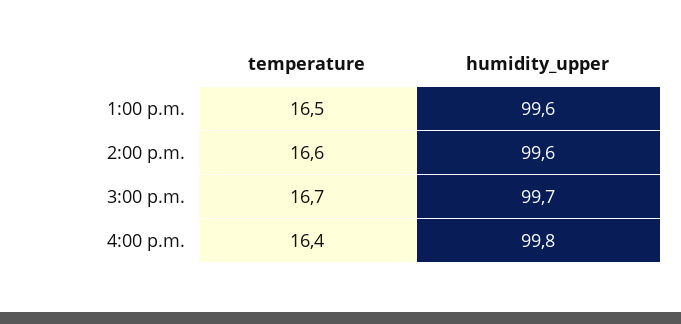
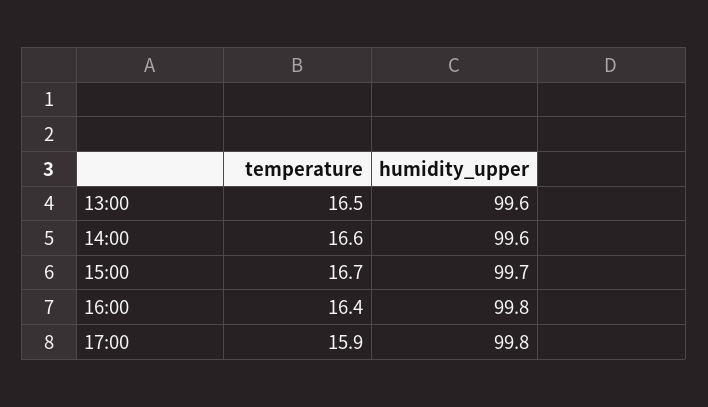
temperature, 17:00: none -> 15.9
humidity_upper, 17:00: none -> 99.8

